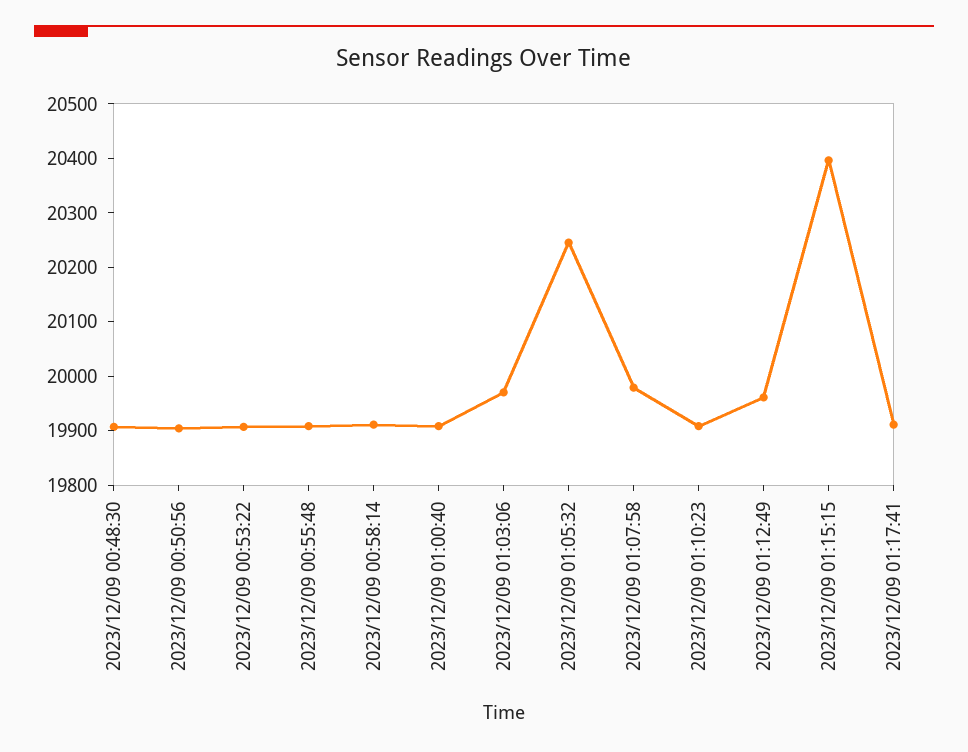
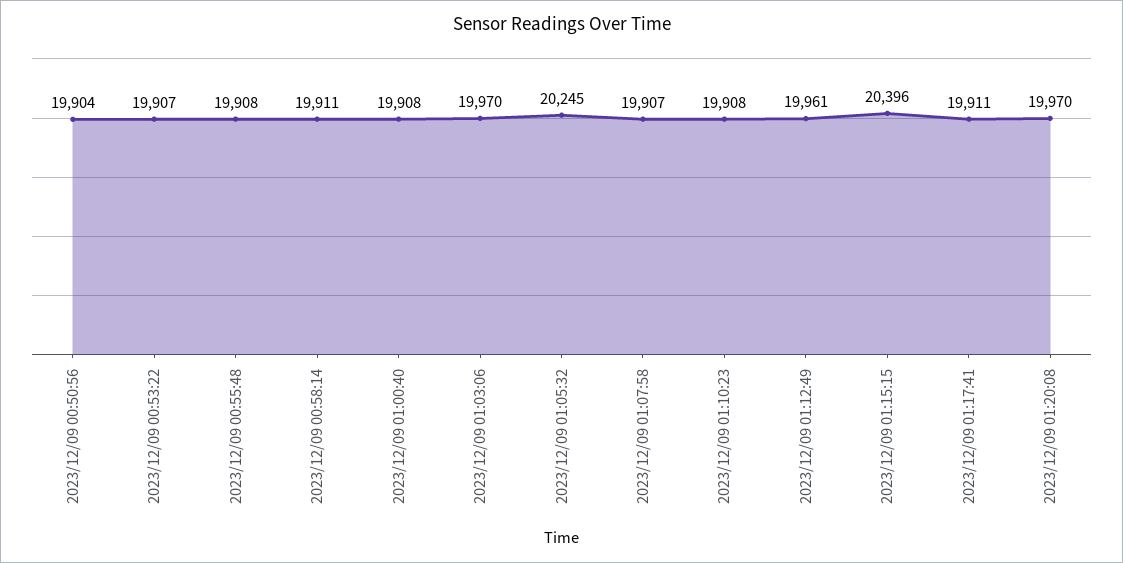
2023/12/09 00:48:30: 19900 -> none
2023/12/09 01:07:58: 19980 -> 19907
2023/12/09 01:20:08: none -> 19970

